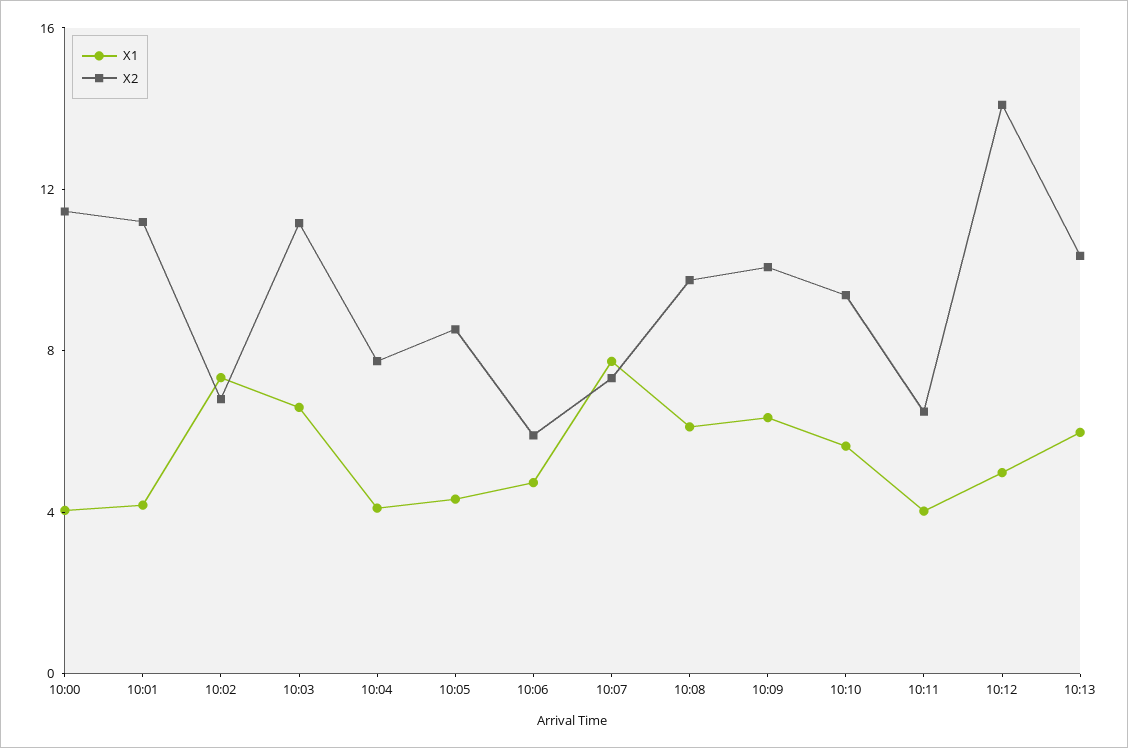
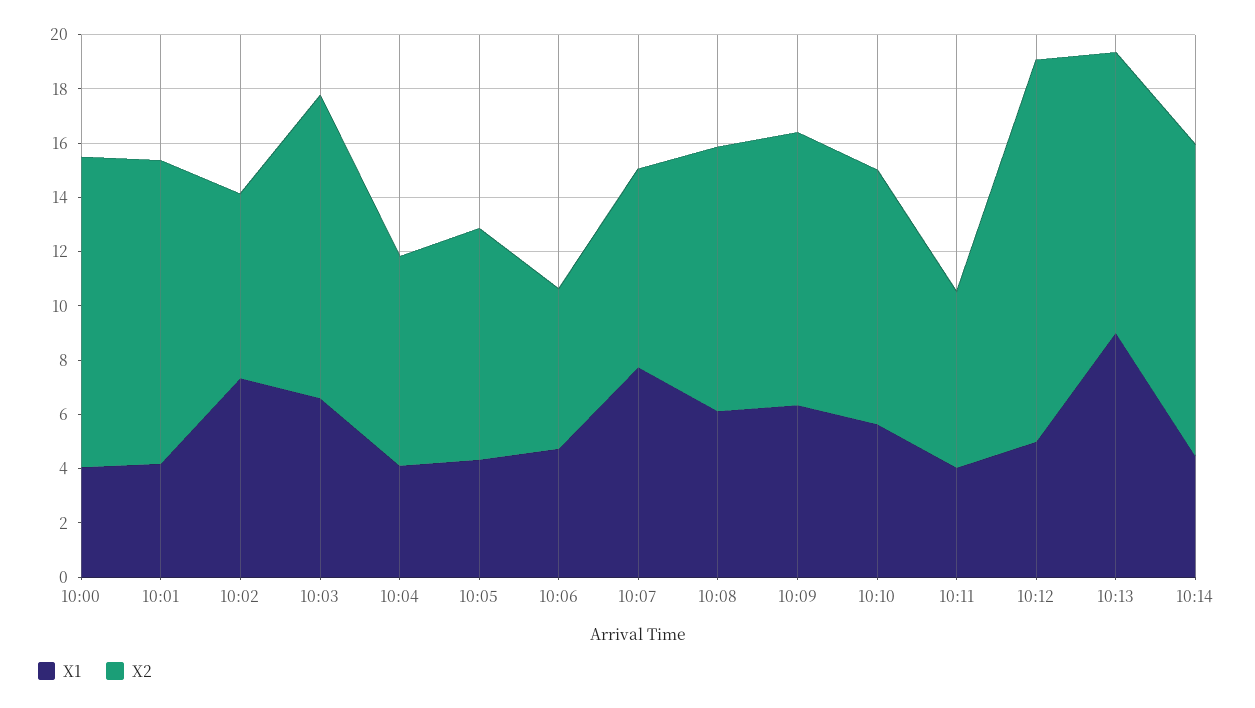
X1, 10:13: 6 -> 9
X1, 10:14: none -> 4.5
X2, 10:14: none -> 11.5

